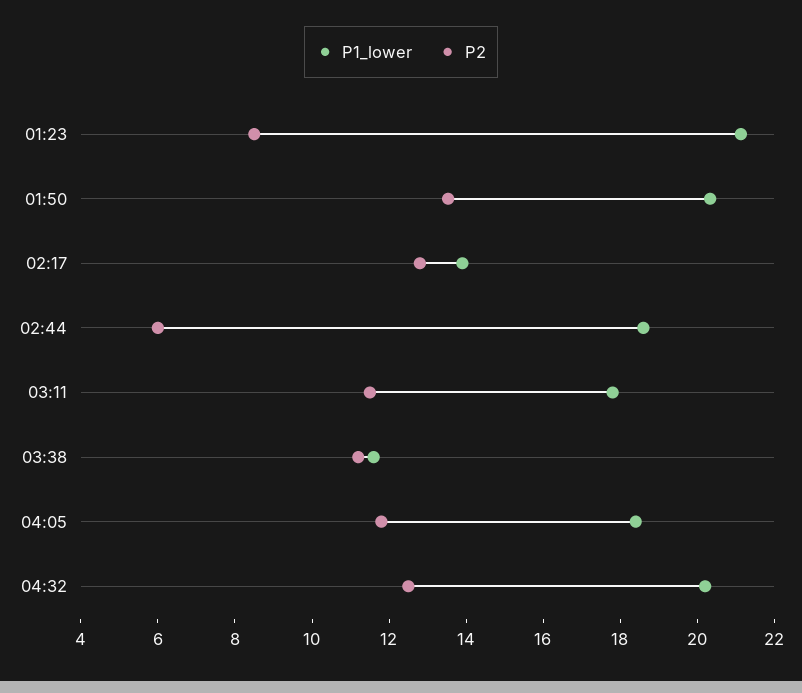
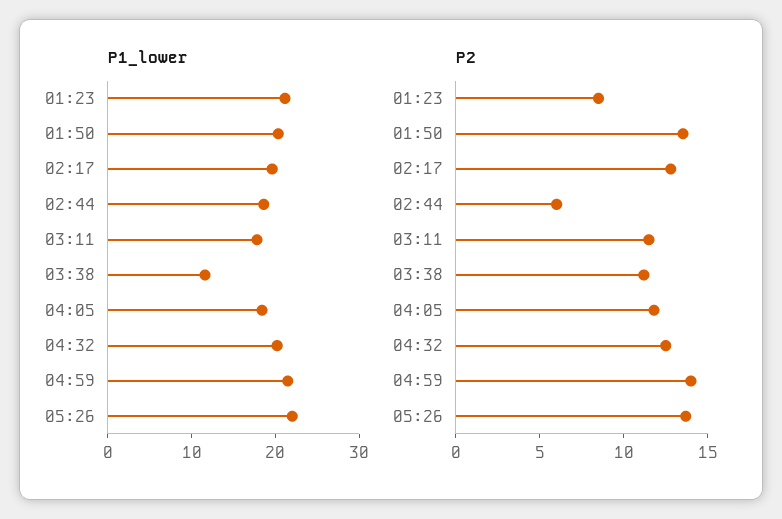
P1_lower, 02:17: 14 -> 20
P1_lower, 04:59: none -> 22
P1_lower, 05:26: none -> 22
P2, 04:59: none -> 14
P2, 05:26: none -> 14

